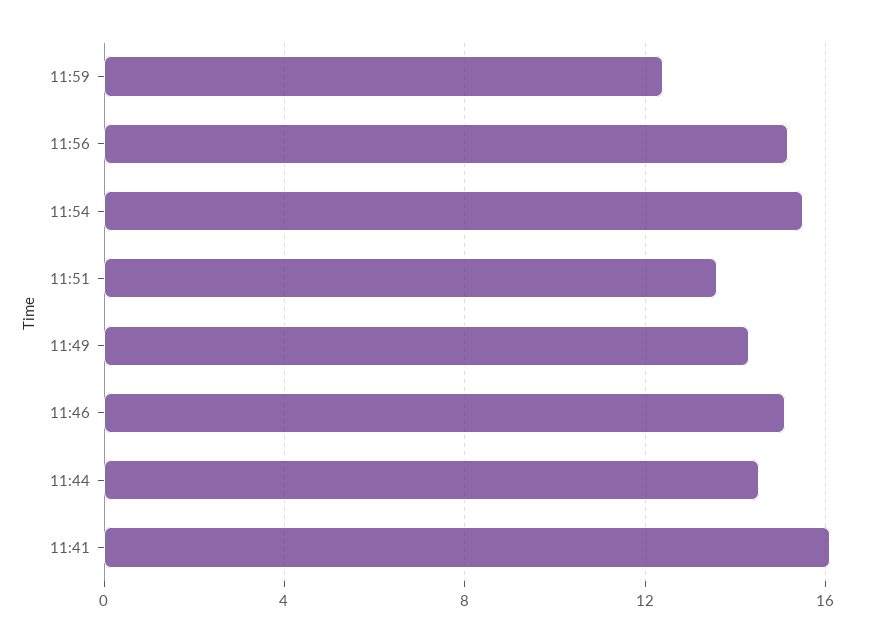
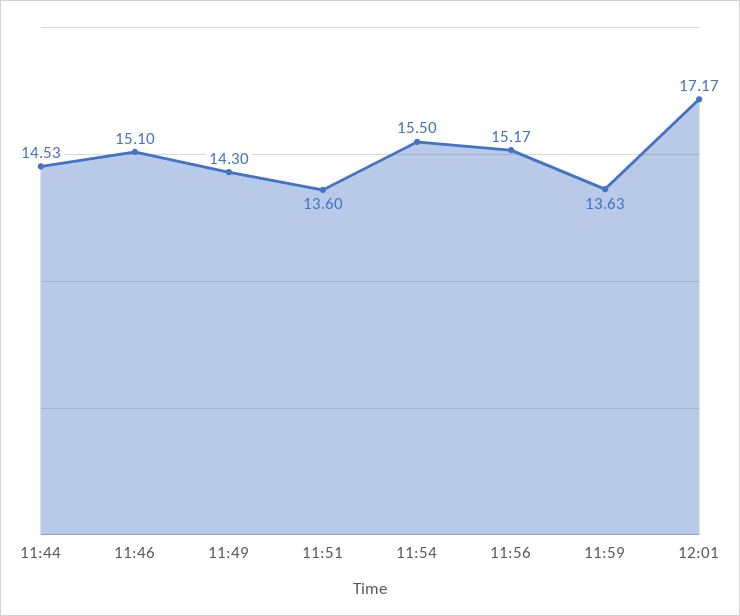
11:59: 12.5 -> 13.63
11:41: 16 -> none
12:01: none -> 17.17

